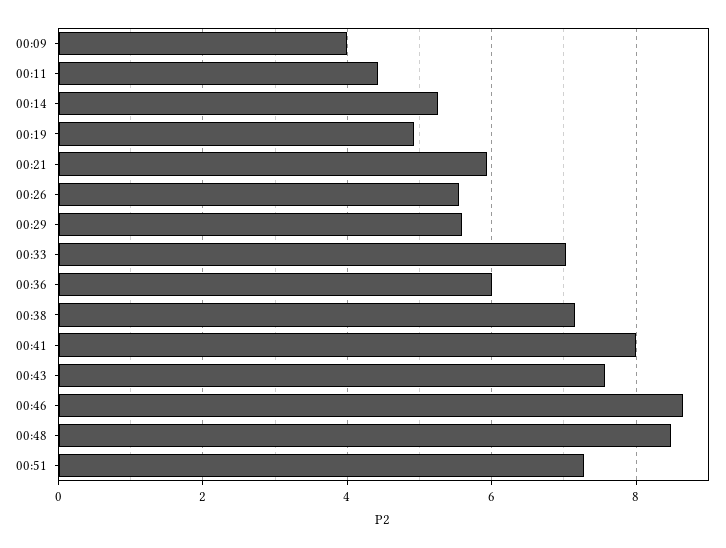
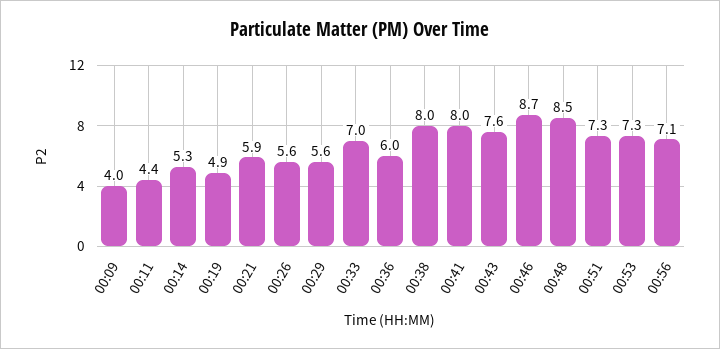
00:38: 7.2 -> 8
00:53: none -> 7.3
00:56: none -> 7.1

